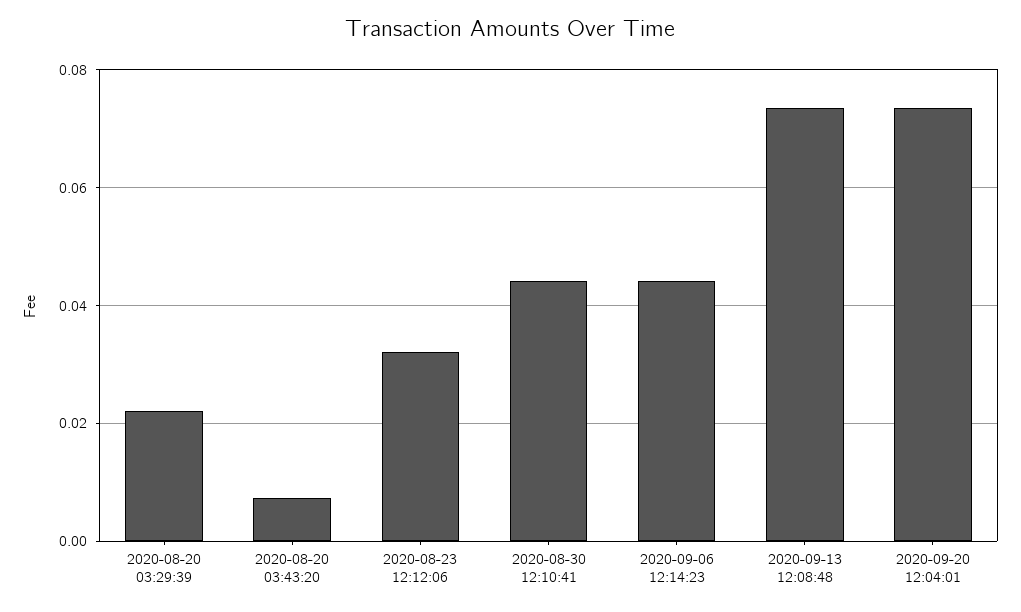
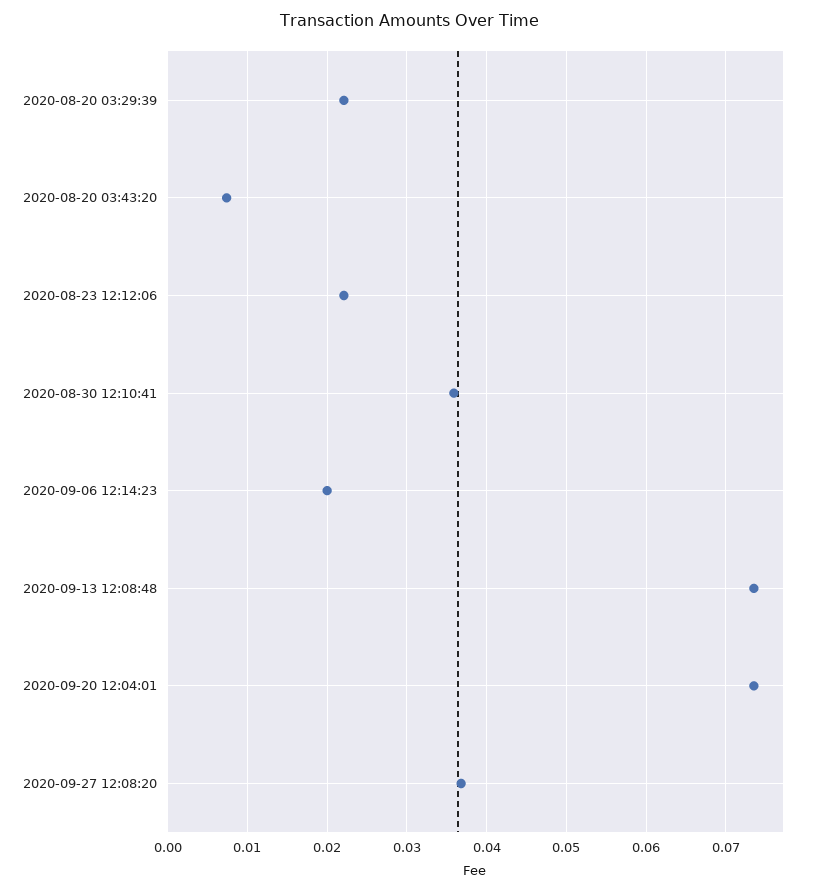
2020-08-23 12:12:06: 0.032 -> 0.022
2020-08-30 12:10:41: 0.044 -> 0.036
2020-09-06 12:14:23: 0.044 -> 0.02
2020-09-27 12:08:20: none -> 0.037

